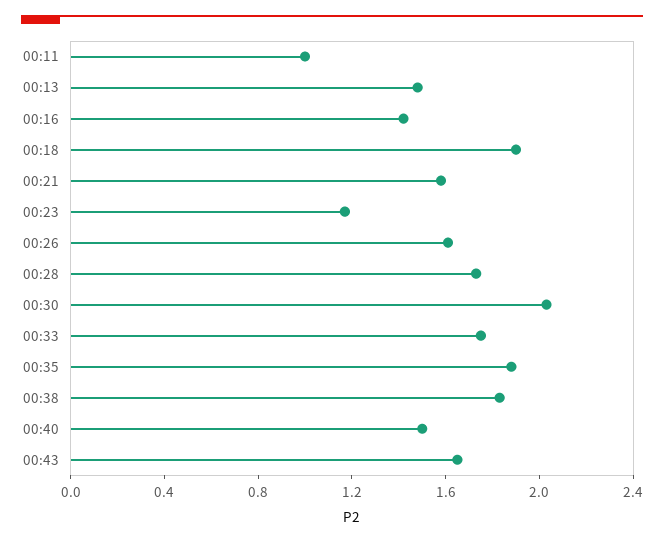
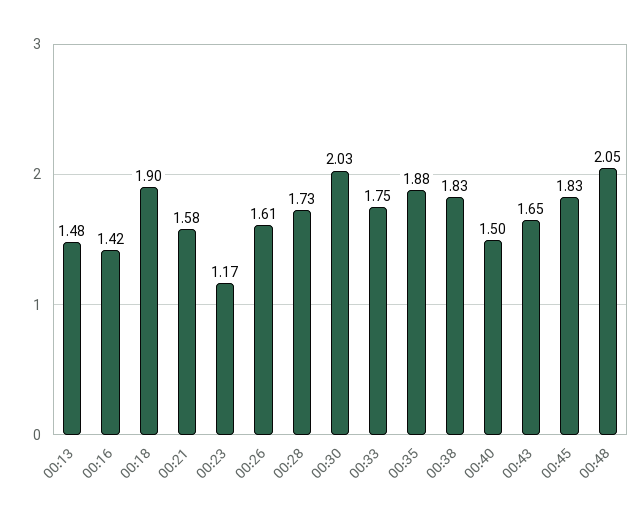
00:11: 1 -> none
00:45: none -> 1.83
00:48: none -> 2.05

